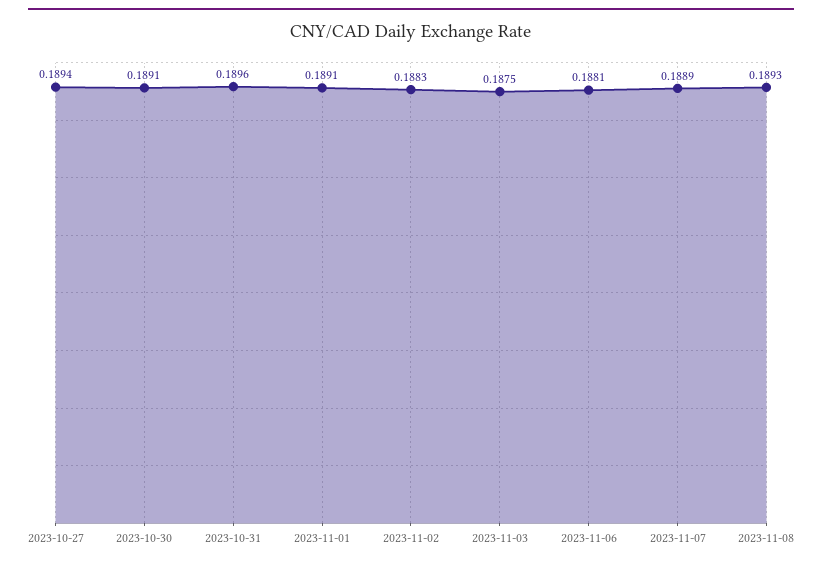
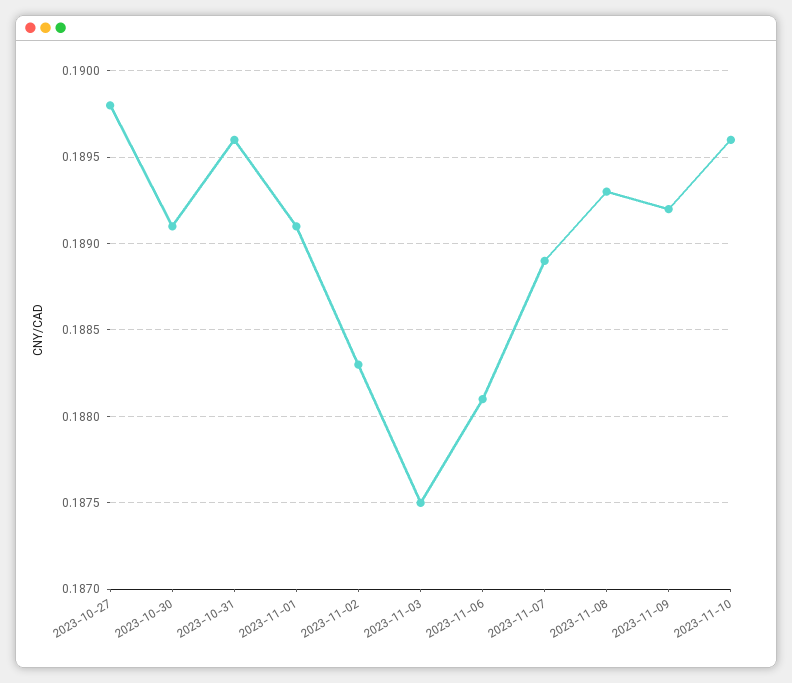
2023-10-27: 0.1894 -> 0.1898
2023-11-09: none -> 0.1892
2023-11-10: none -> 0.1896

